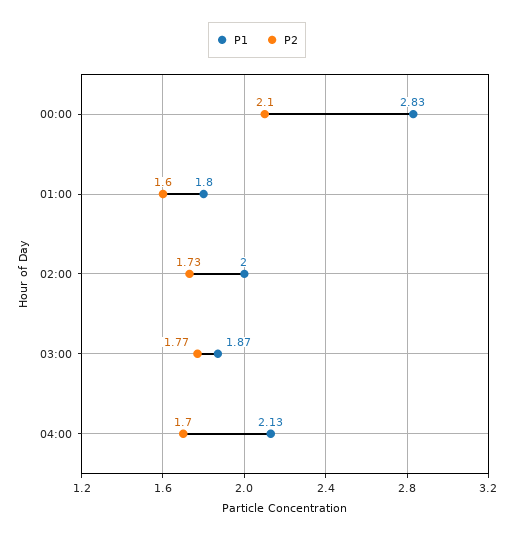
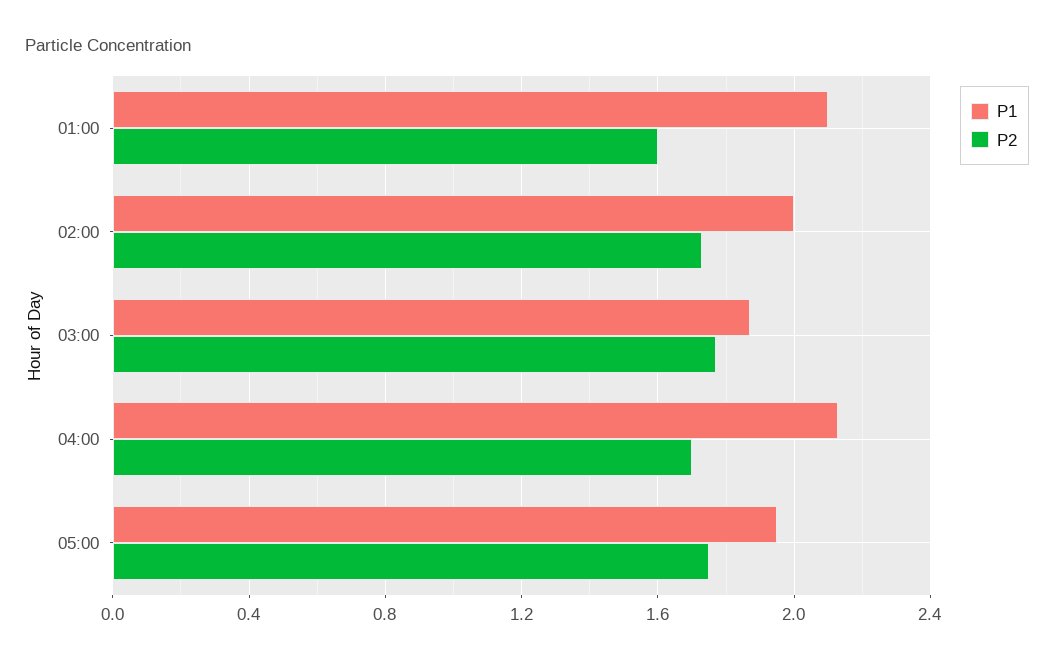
P1, 00:00: 2.83 -> none
P2, 00:00: 2.1 -> none
P1, 01:00: 1.8 -> 2.1
P1, 05:00: none -> 1.95
P2, 05:00: none -> 1.75

